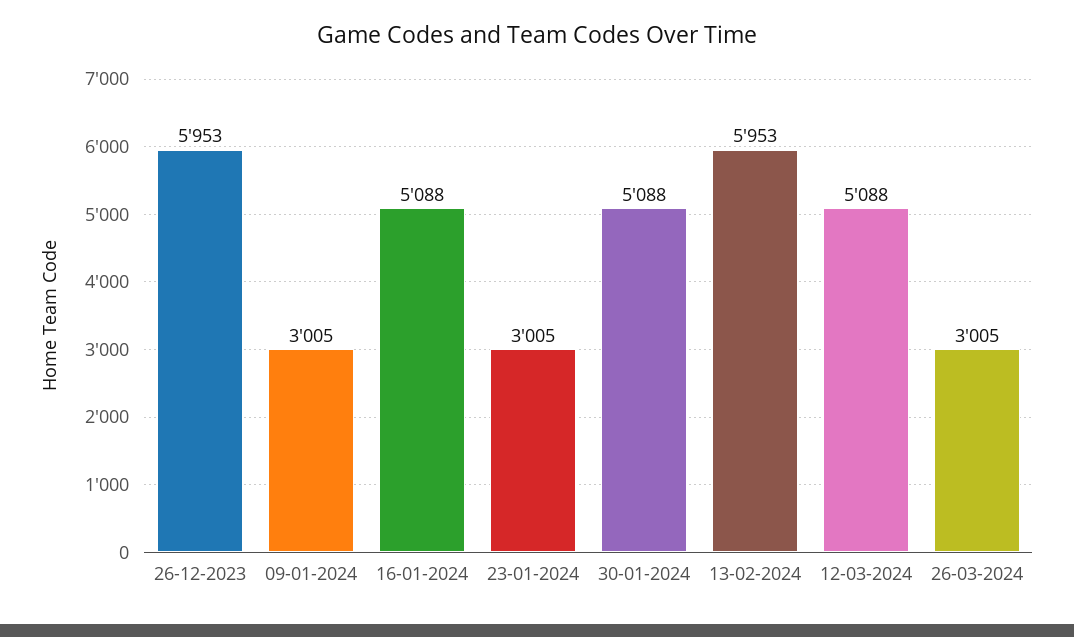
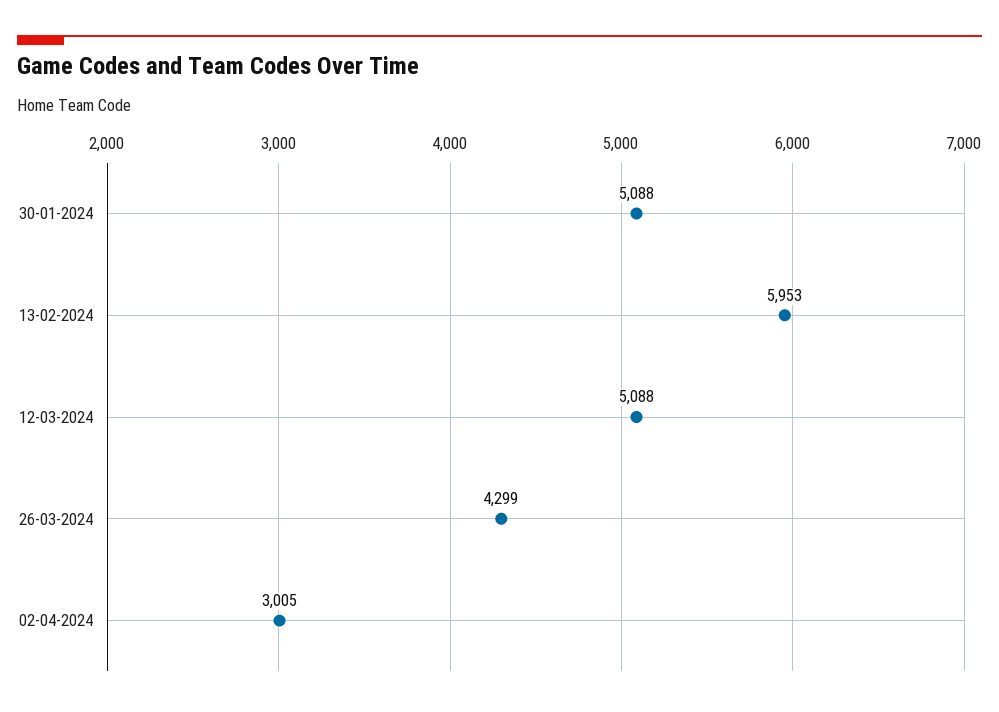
26-12-2023: 5953 -> none
09-01-2024: 3005 -> none
16-01-2024: 5088 -> none
23-01-2024: 3005 -> none
26-03-2024: 3005 -> 4299
02-04-2024: none -> 3005

